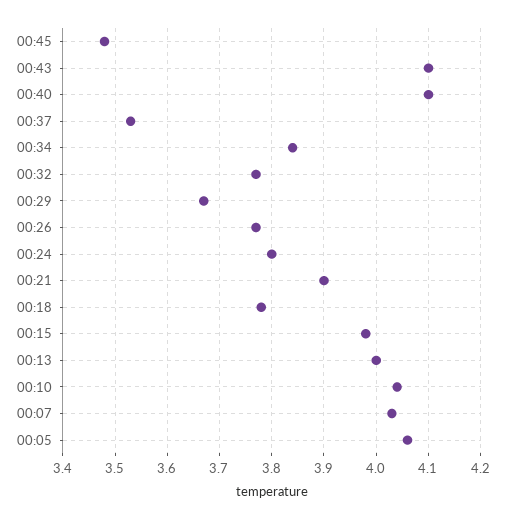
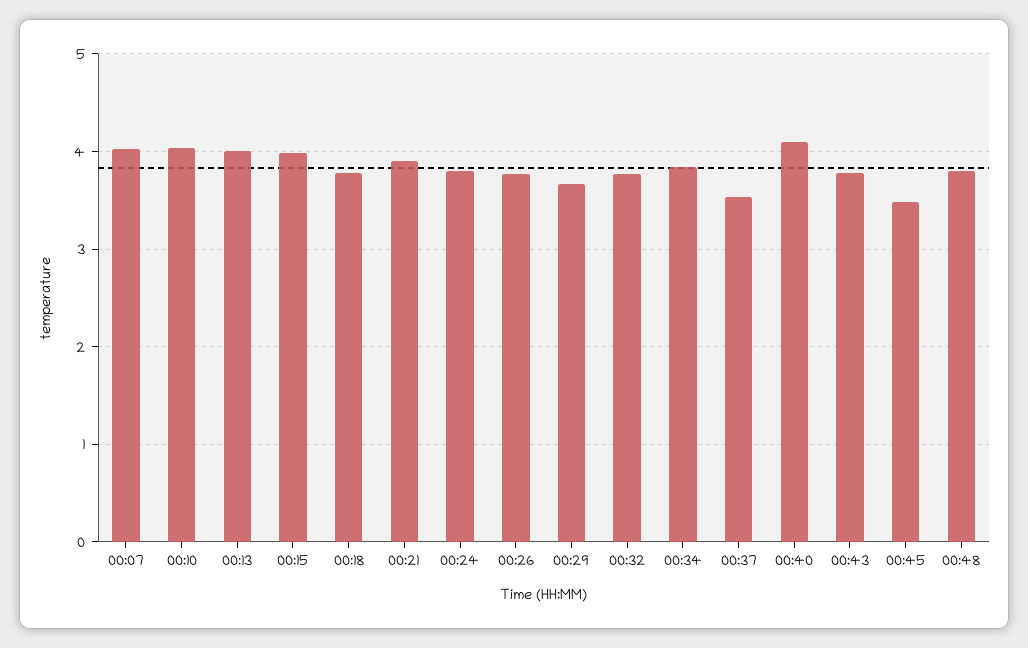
00:43: 4.1 -> 3.8
00:05: 4.05 -> none
00:48: none -> 3.8

